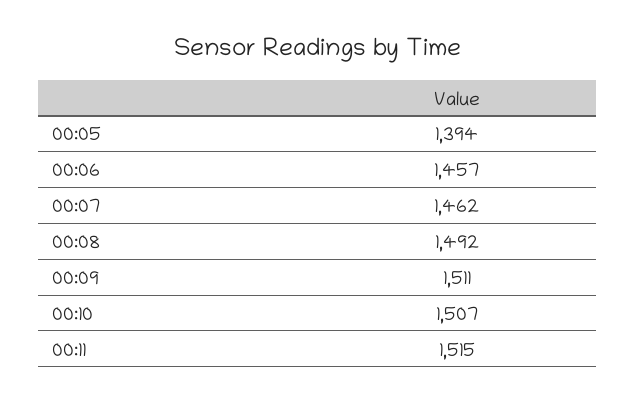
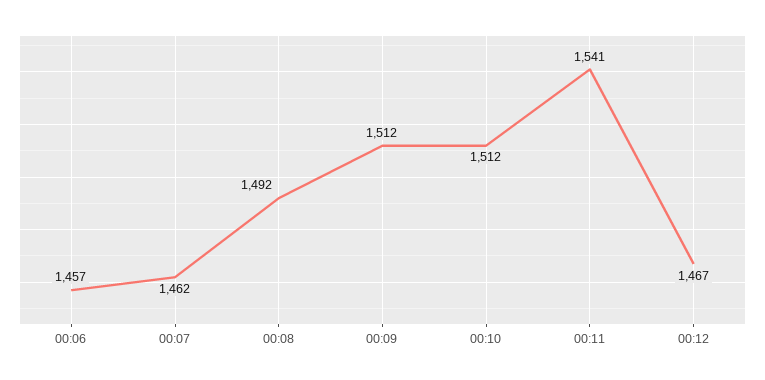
00:05: 1394 -> none
00:09: 1511 -> 1512
00:10: 1507 -> 1512
00:11: 1515 -> 1541
00:12: none -> 1467

